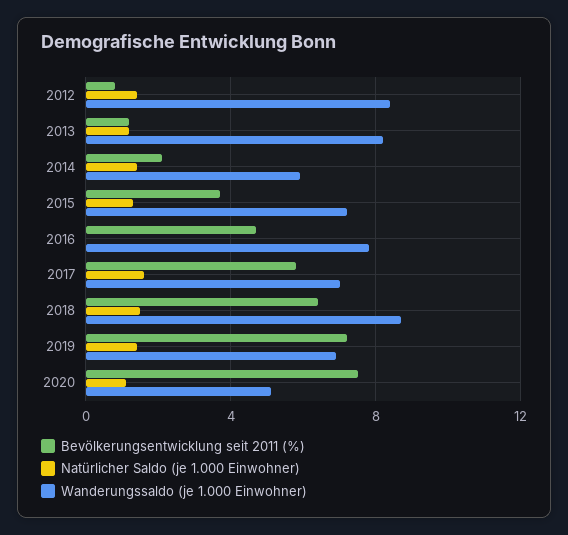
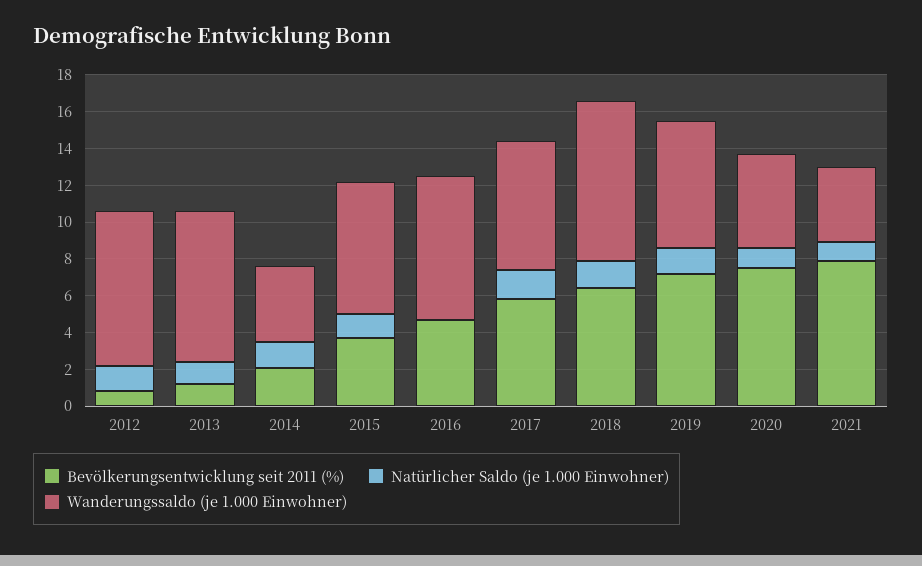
Wanderungssaldo (je 1.000 Einwohner), 2014: 6 -> 4
Bevölkerungsentwicklung seit 2011 (%), 2021: none -> 8
Natürlicher Saldo (je 1.000 Einwohner), 2021: none -> 1
Wanderungssaldo (je 1.000 Einwohner), 2021: none -> 4

